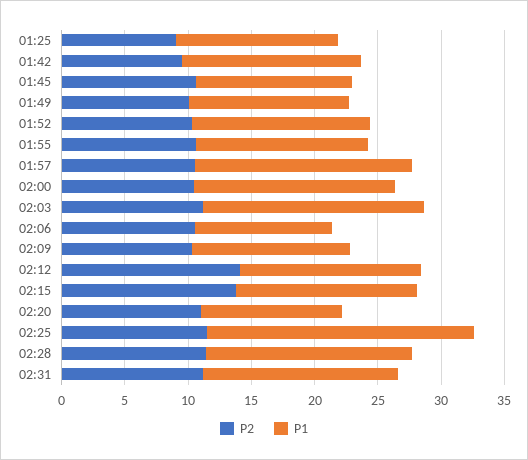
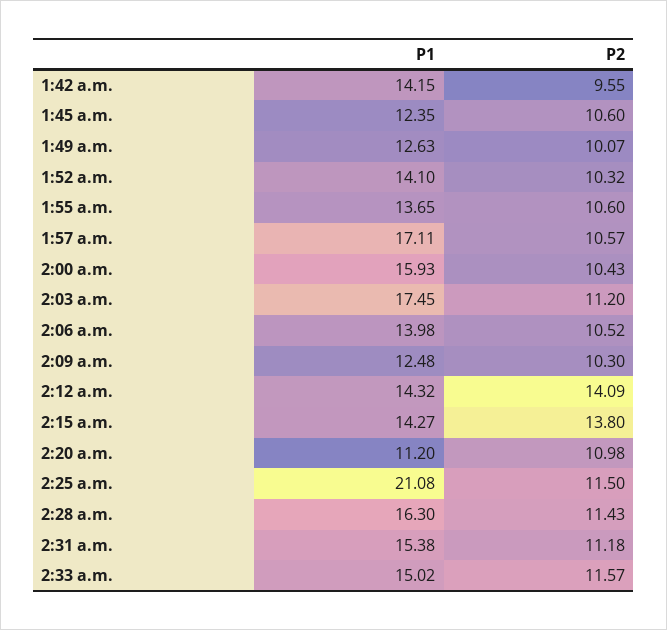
P2, 01:25: 9 -> none
P1, 01:25: 13 -> none
P1, 02:06: 11 -> 13.98
P1, 2:33 a.m.: none -> 15.02
P2, 2:33 a.m.: none -> 11.57

